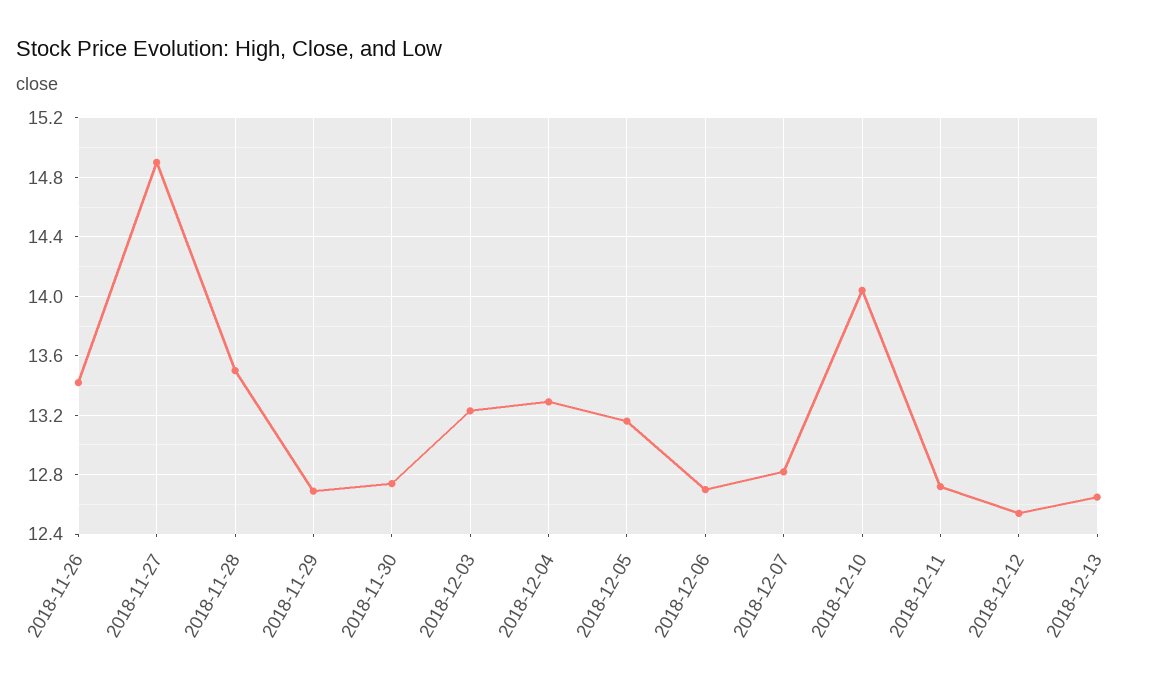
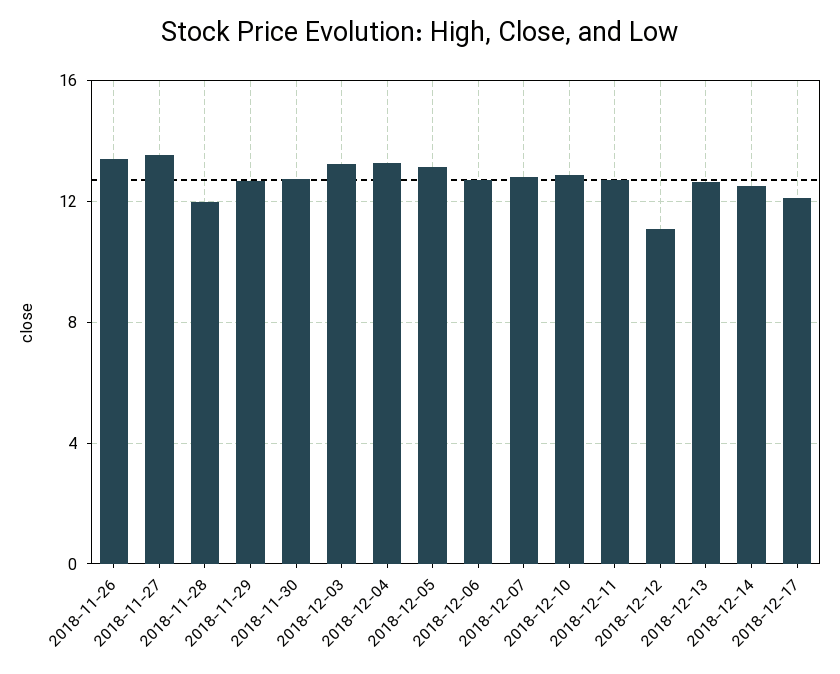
2018-11-27: 14.9 -> 13.5
2018-11-28: 13.5 -> 12
2018-12-10: 14.05 -> 13
2018-12-12: 12.55 -> 11
2018-12-14: none -> 12.5
2018-12-17: none -> 12

